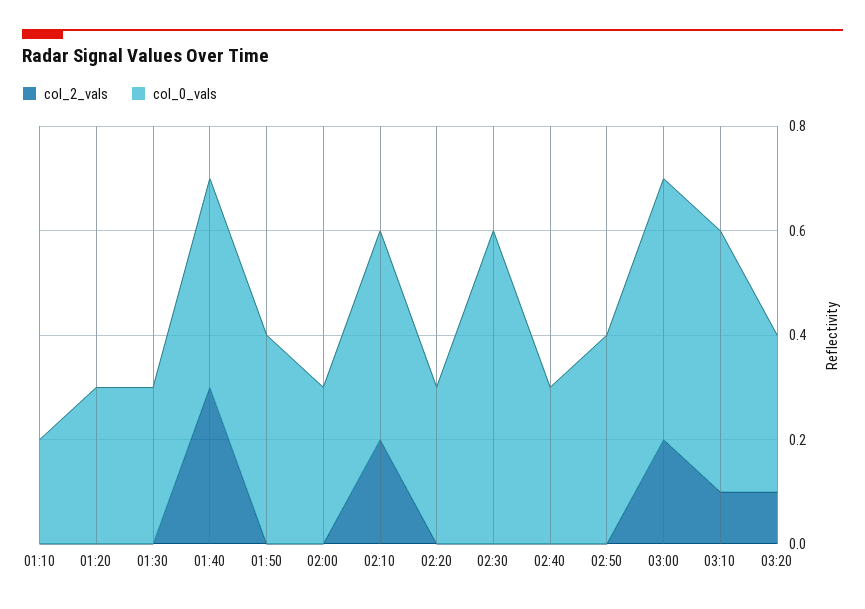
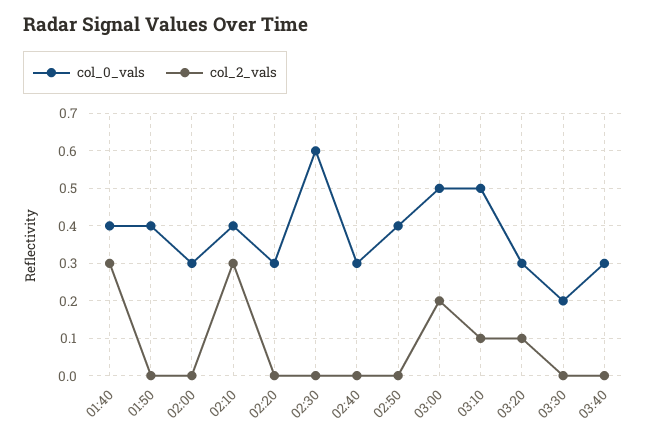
col_2_vals, 01:10: 0 -> none
col_0_vals, 01:10: 0.2 -> none
col_2_vals, 01:20: 0 -> none
col_0_vals, 01:20: 0.3 -> none
col_2_vals, 01:30: 0 -> none
col_0_vals, 01:30: 0.3 -> none
col_2_vals, 02:10: 0.2 -> 0.3
col_0_vals, 03:30: none -> 0.2
col_2_vals, 03:30: none -> 0
col_0_vals, 03:40: none -> 0.3
col_2_vals, 03:40: none -> 0

